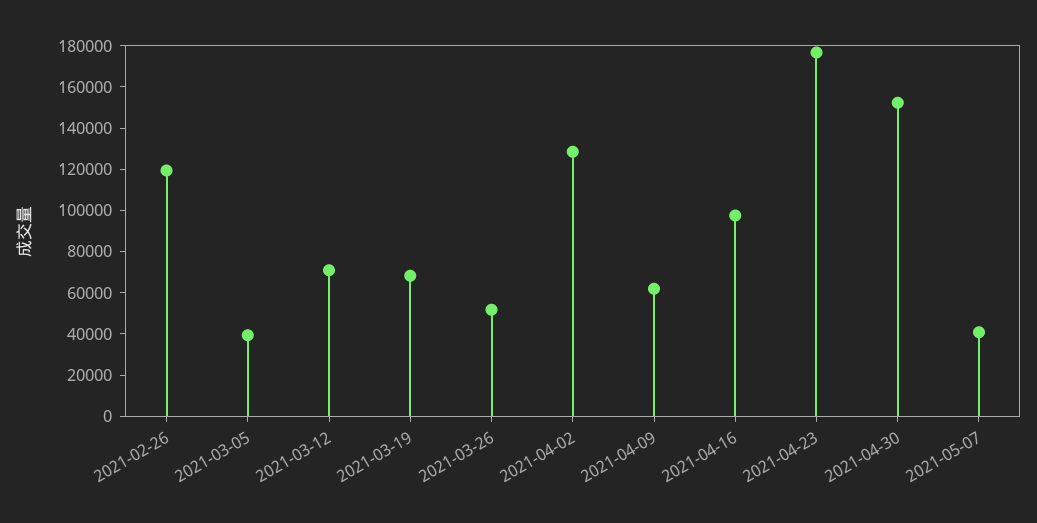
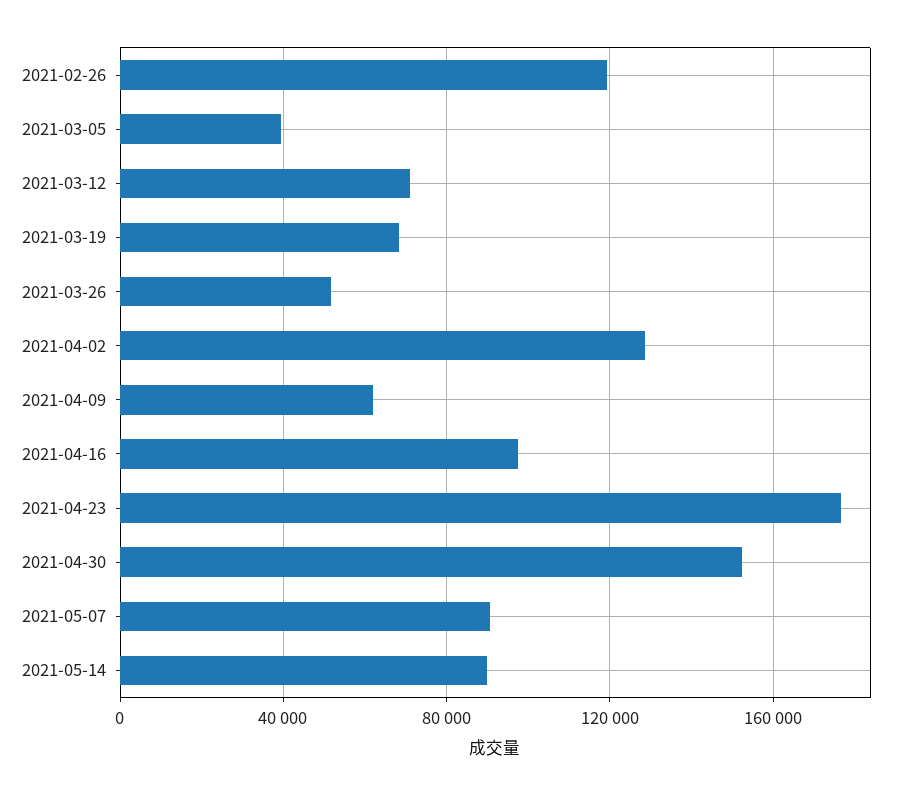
2021-05-07: 40000 -> 90000
2021-05-14: none -> 90000

